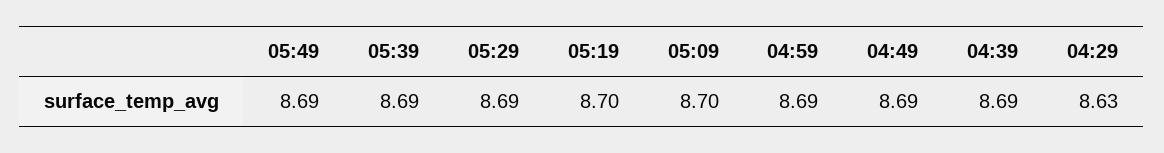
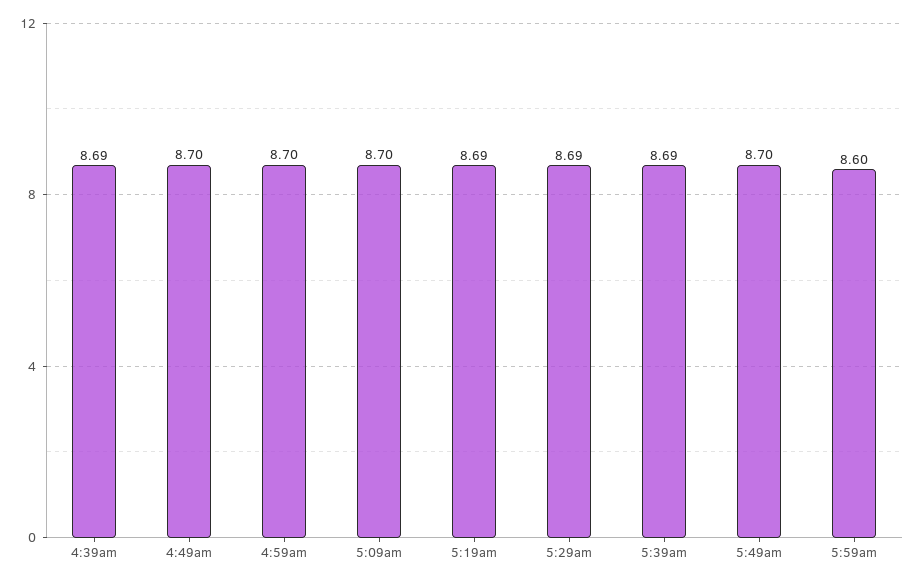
05:49: 8.69 -> 8.7
05:19: 8.7 -> 8.69
04:59: 8.69 -> 8.7
04:49: 8.69 -> 8.7
04:29: 8.63 -> none
5:59am: none -> 8.6

